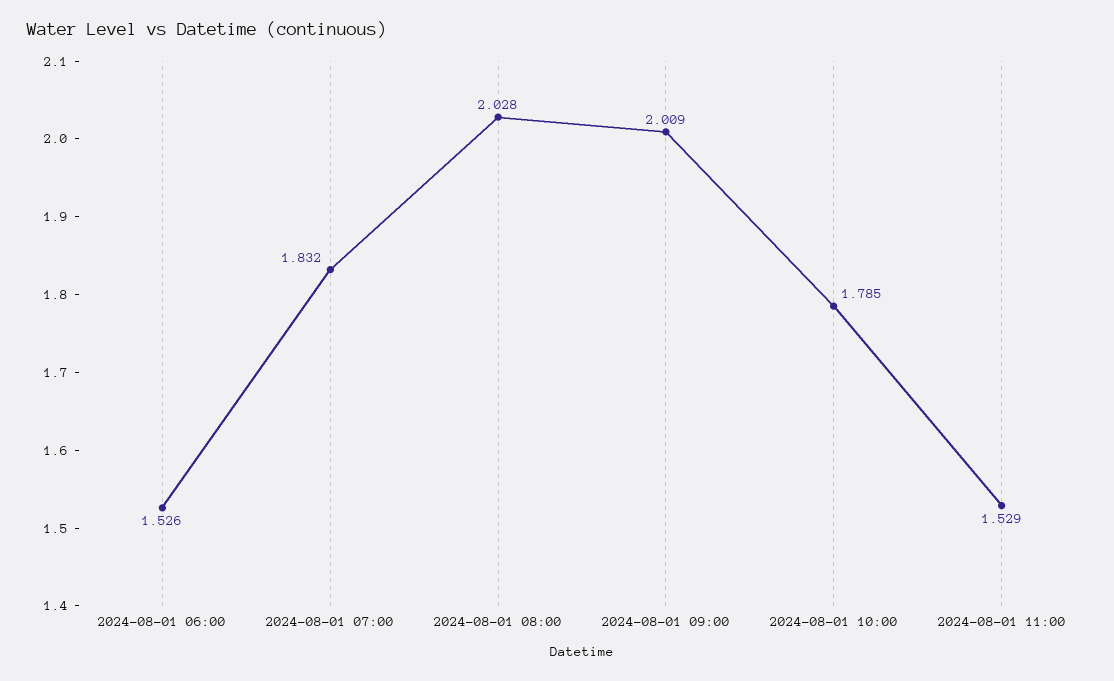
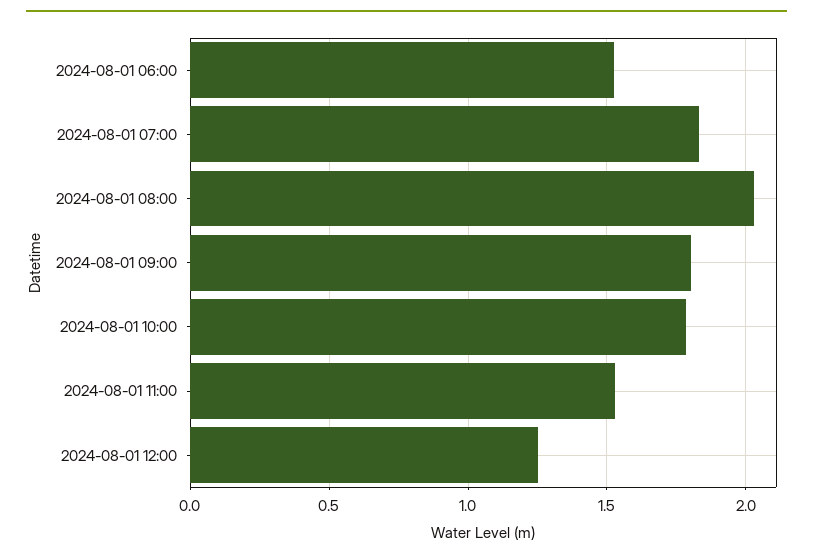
2024-08-01 09:00: 2.009 -> 1.8
2024-08-01 12:00: none -> 1.25

